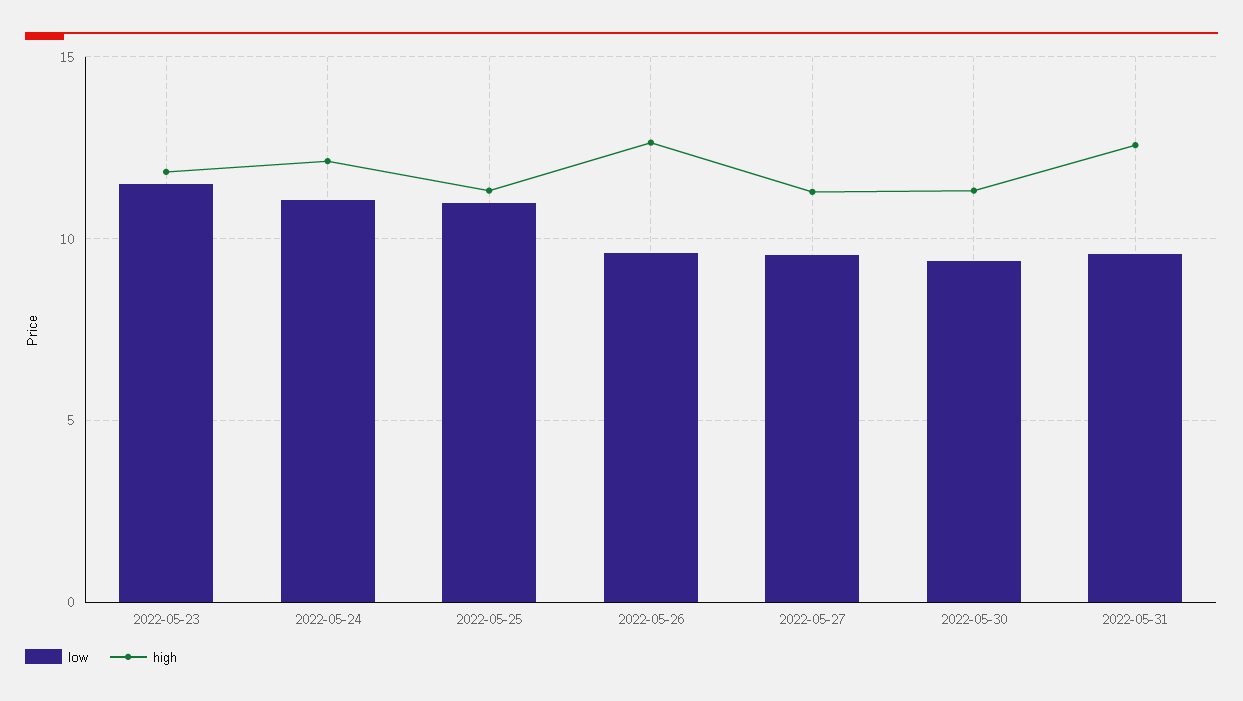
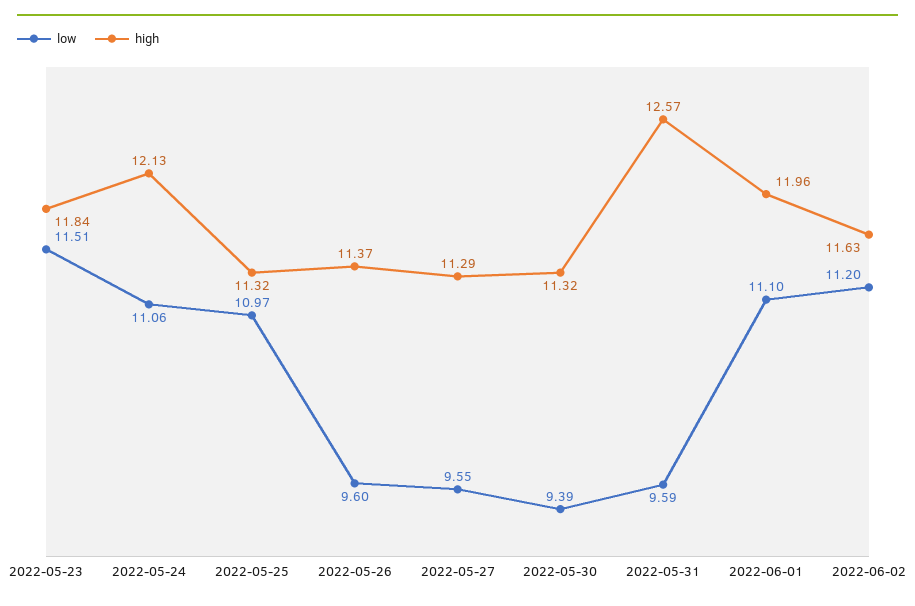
high, 2022-05-26: 12.5 -> 11.37
low, 2022-06-01: none -> 11.1
high, 2022-06-01: none -> 11.96
low, 2022-06-02: none -> 11.2
high, 2022-06-02: none -> 11.63

